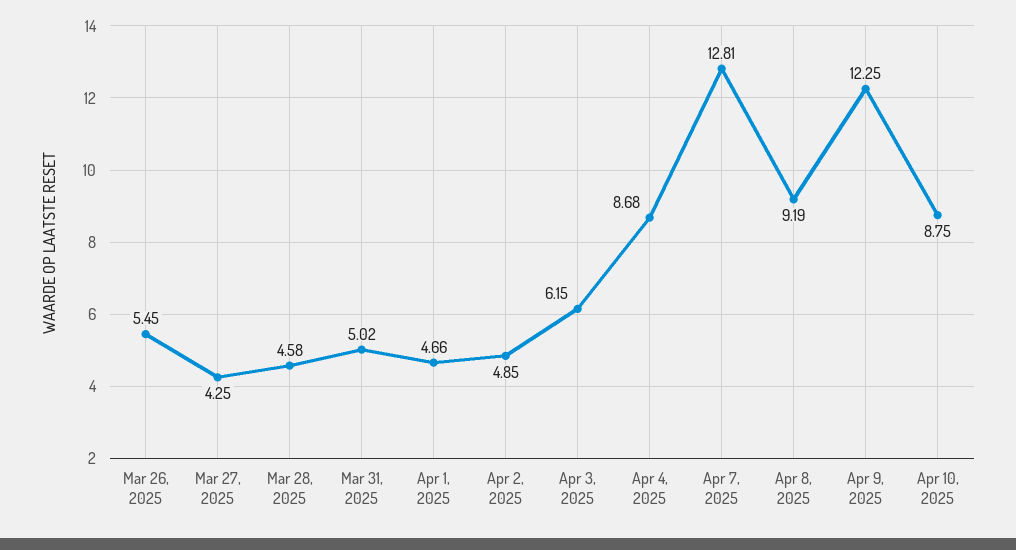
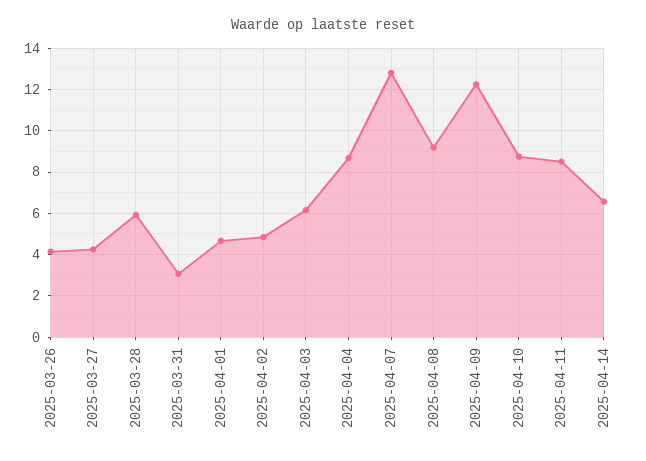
Mar 26, 2025: 5.45 -> 4
Mar 28, 2025: 4.58 -> 6
Mar 31, 2025: 5.02 -> 3
2025-04-11: none -> 8.5
2025-04-14: none -> 6.5

